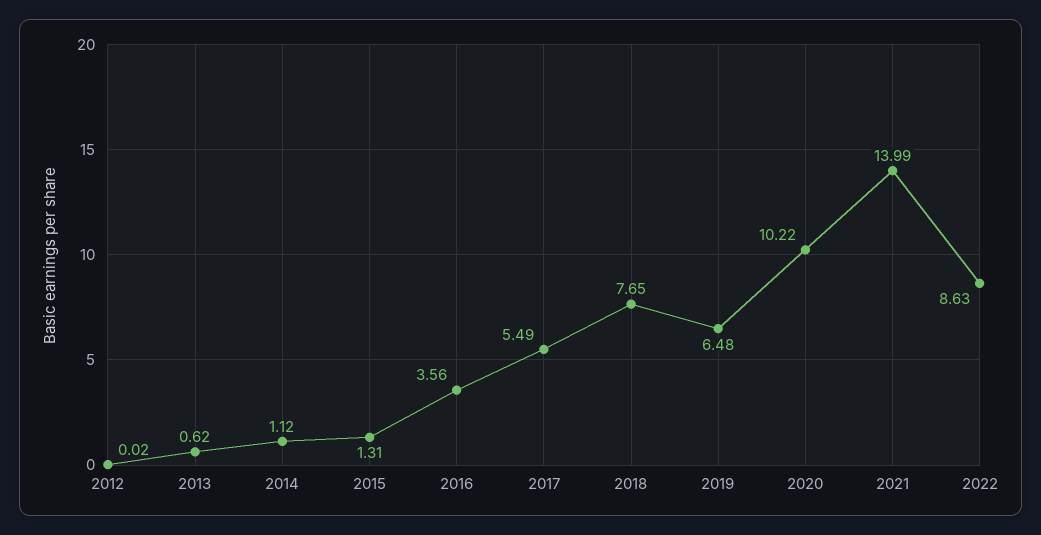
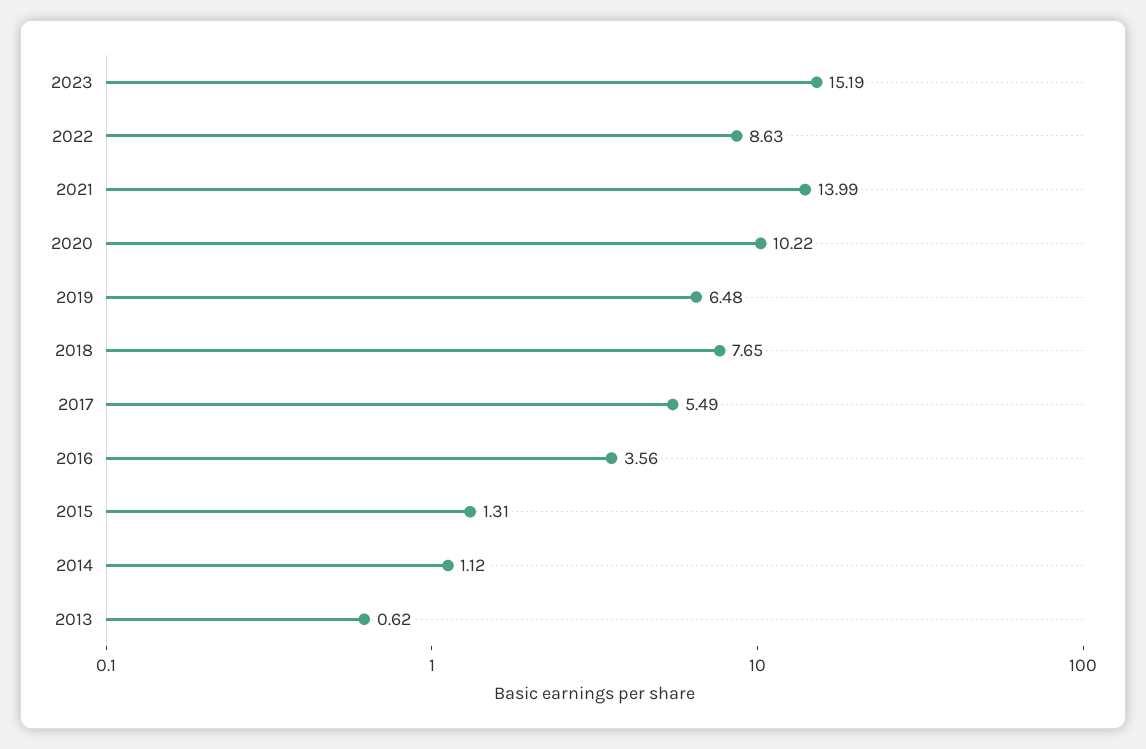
2012: 0.02 -> none
2023: none -> 15.19

